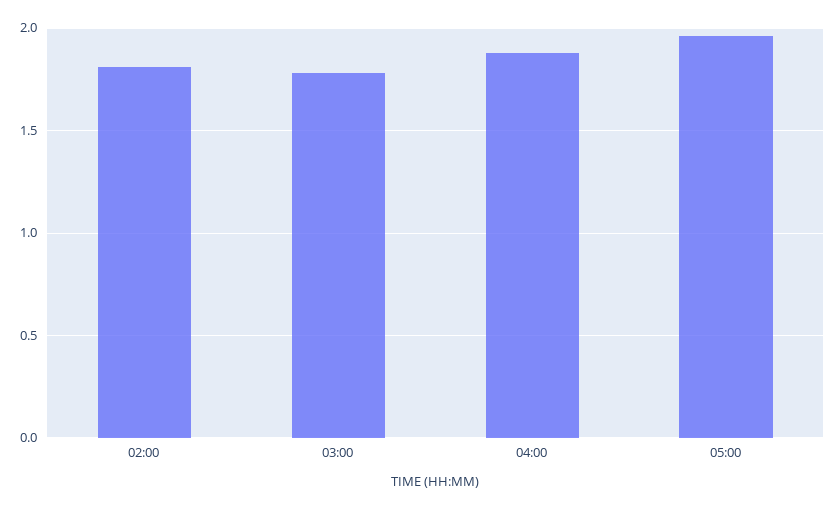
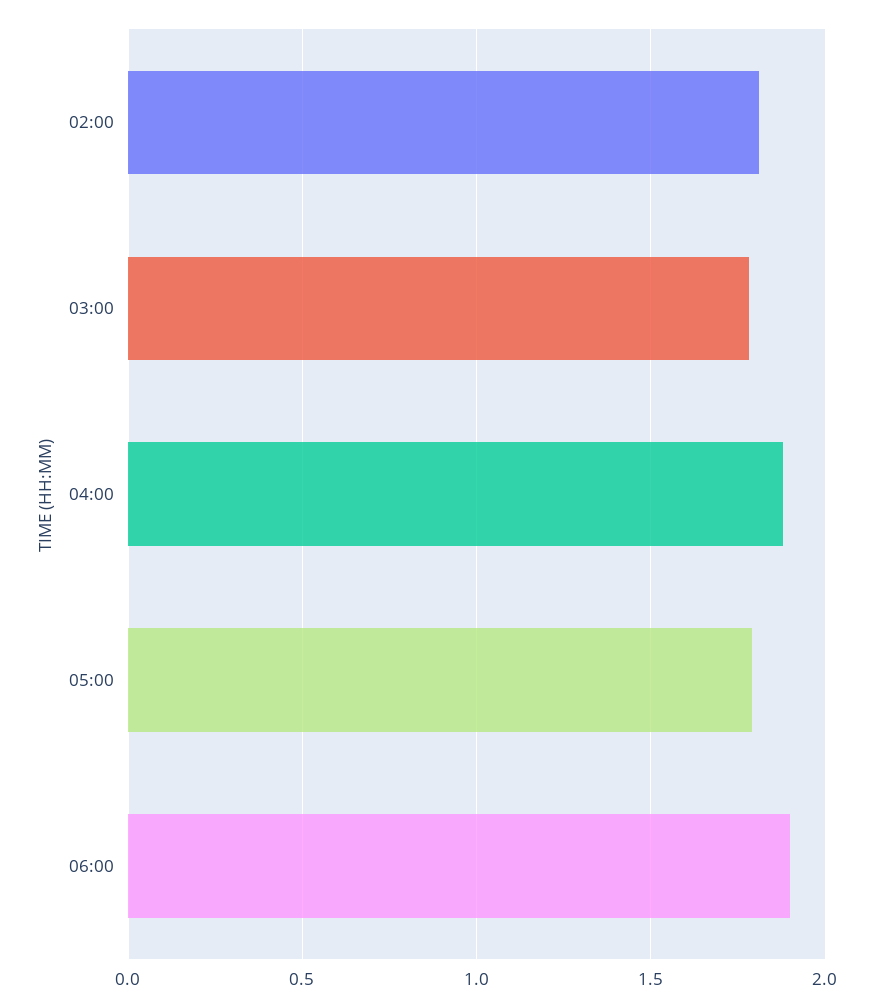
05:00: 1.95 -> 1.8
06:00: none -> 1.9

